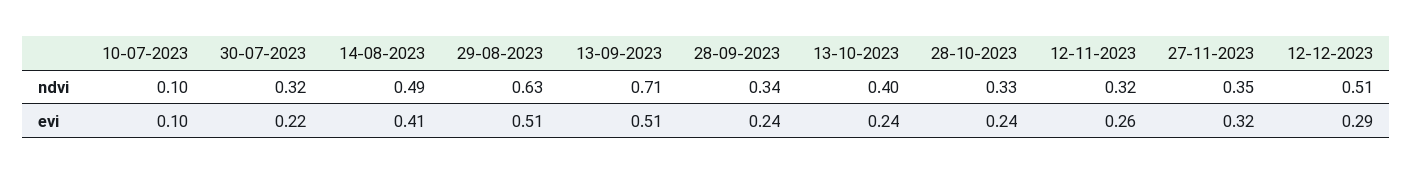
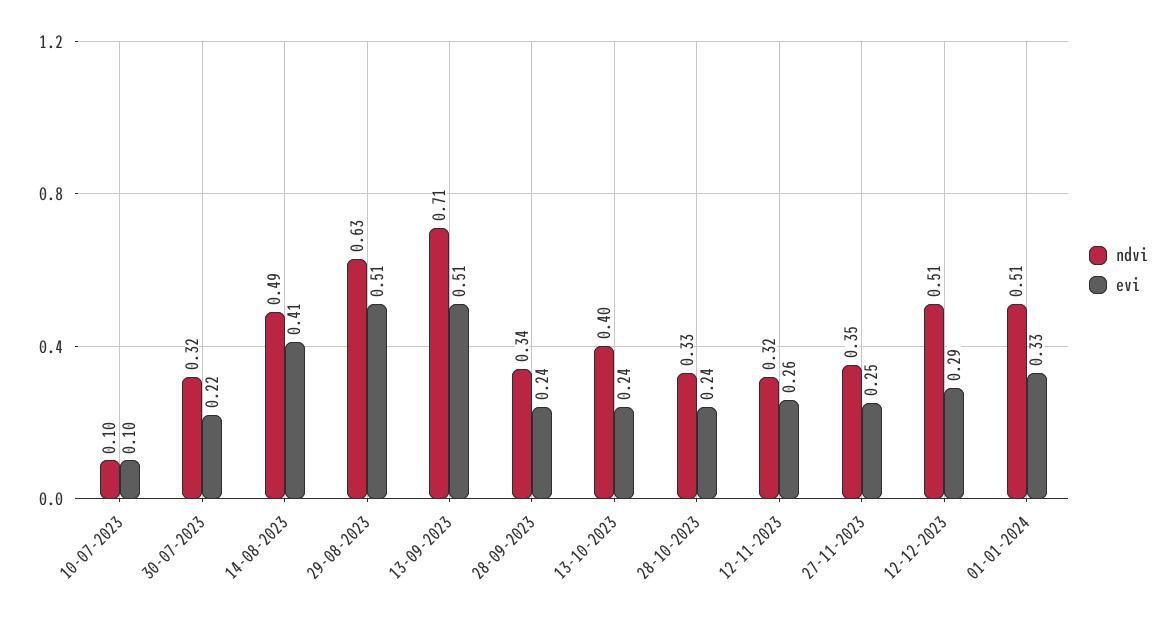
evi, 27-11-2023: 0.32 -> 0.25
ndvi, 01-01-2024: none -> 0.51
evi, 01-01-2024: none -> 0.33

